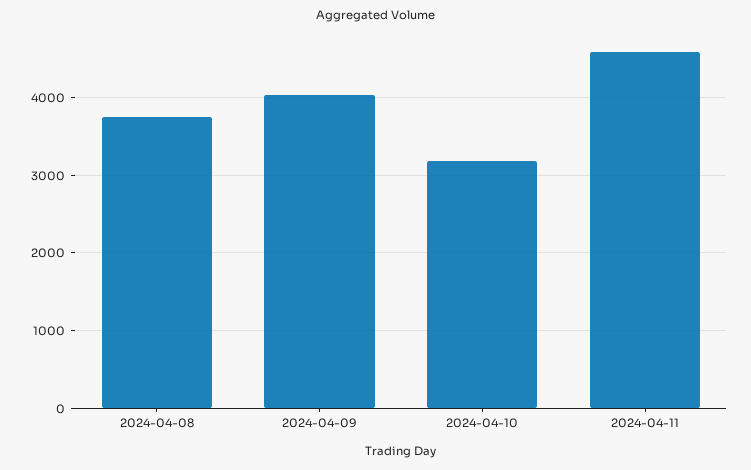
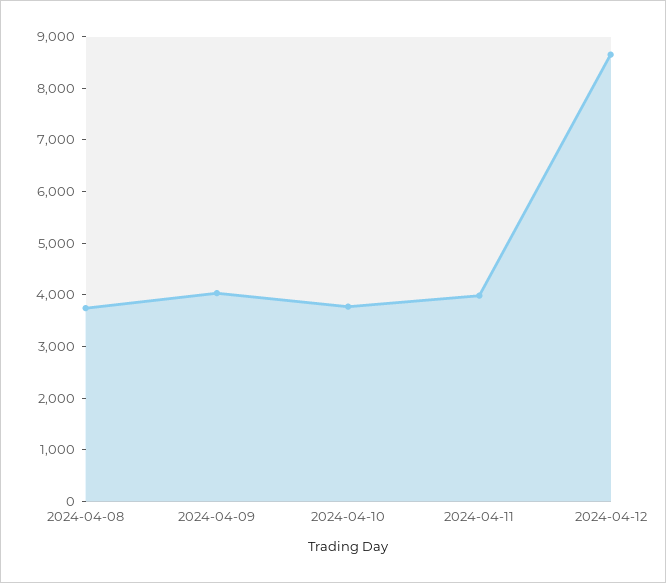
2024-04-10: 3200 -> 3800
2024-04-11: 4600 -> 4000
2024-04-12: none -> 8600

